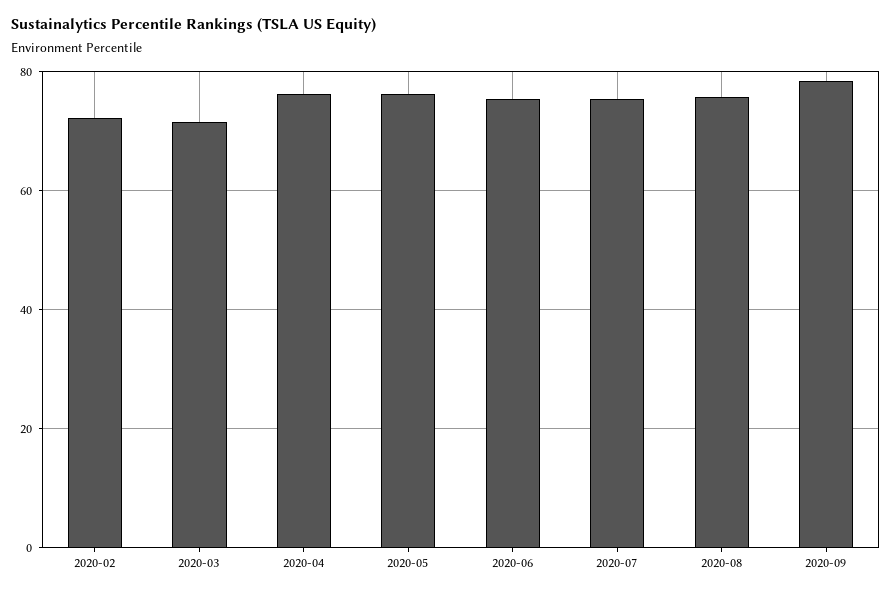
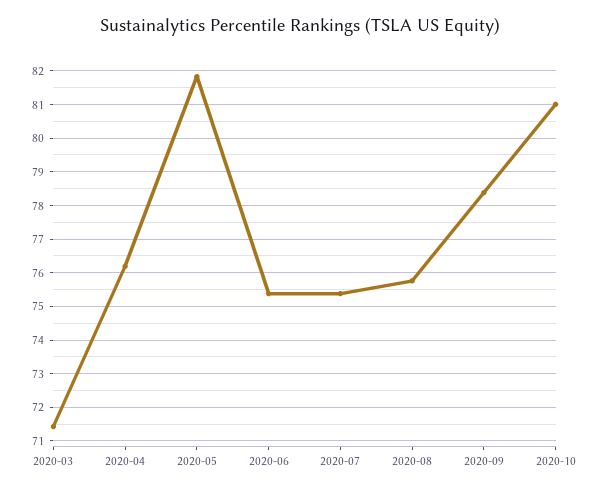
2020-02: 72 -> none
2020-05: 76 -> 81.8
2020-10: none -> 81

